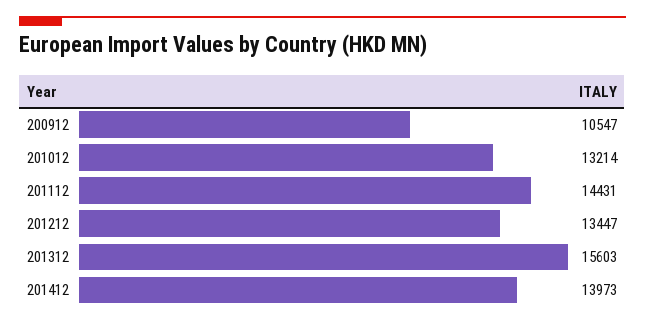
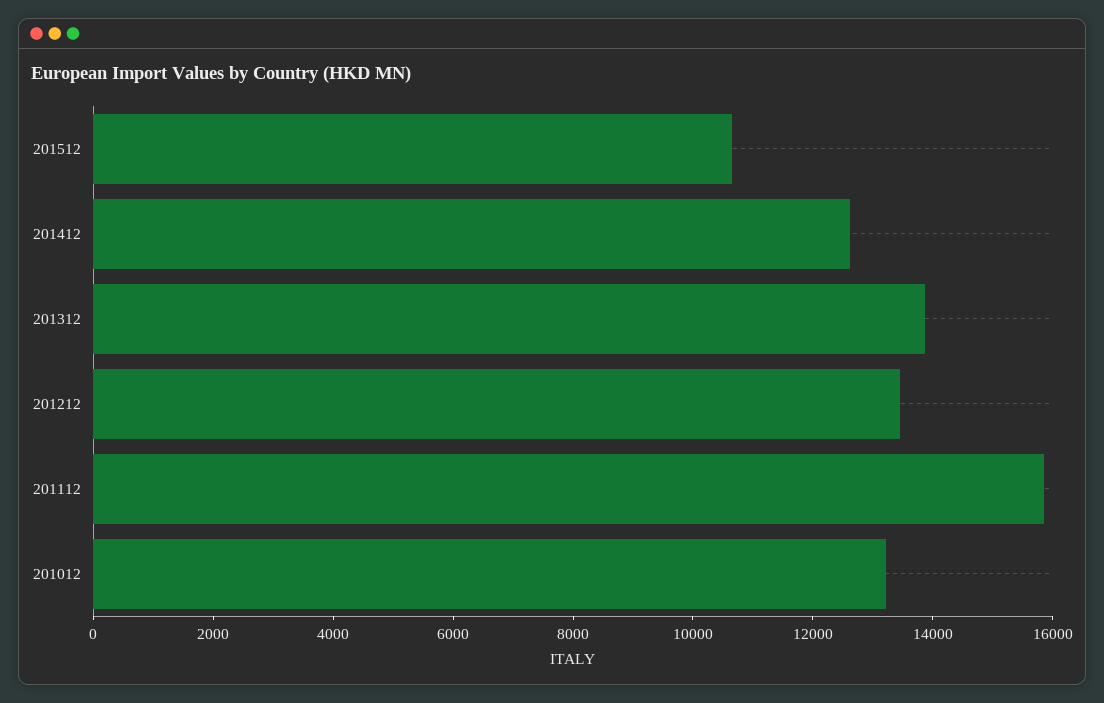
200912: 10547 -> none
201112: 14431 -> 16000
201312: 15603 -> 14000
201412: 13973 -> 12500
201512: none -> 10500

